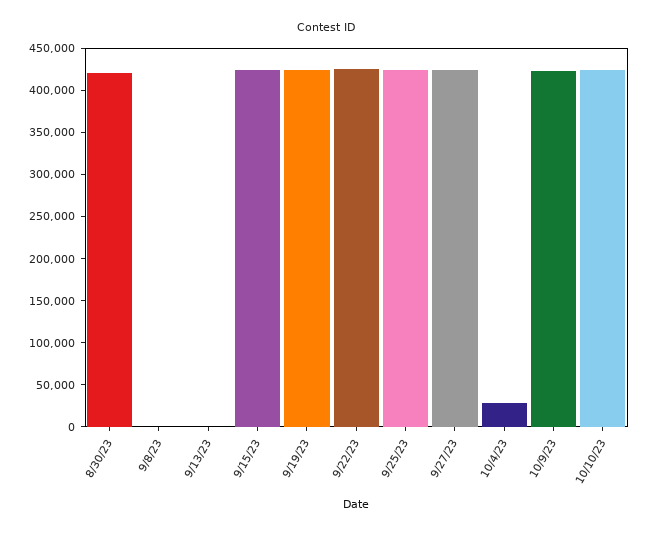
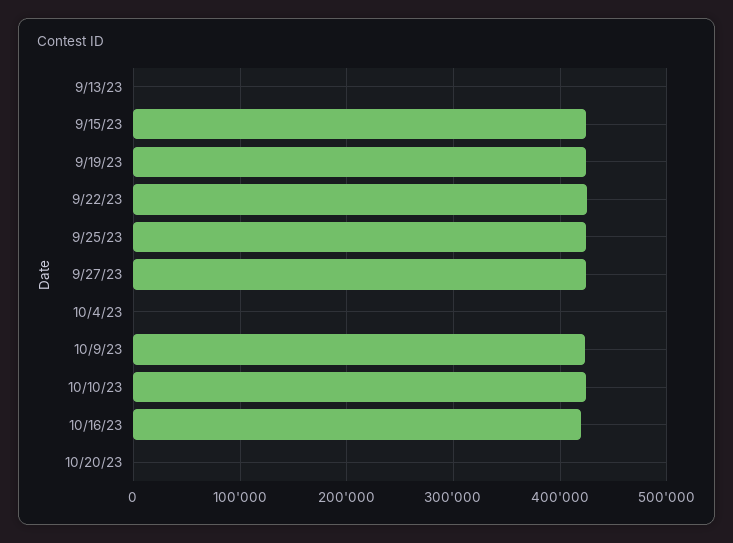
8/30/23: 420000 -> none
9/8/23: 0 -> none
10/4/23: 30000 -> 0
10/16/23: none -> 420000
10/20/23: none -> 0

